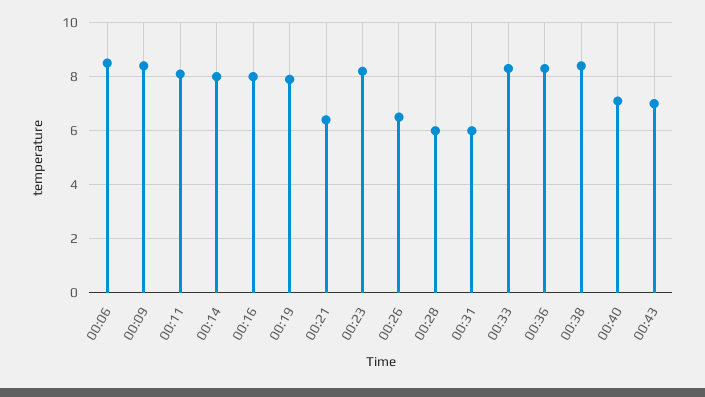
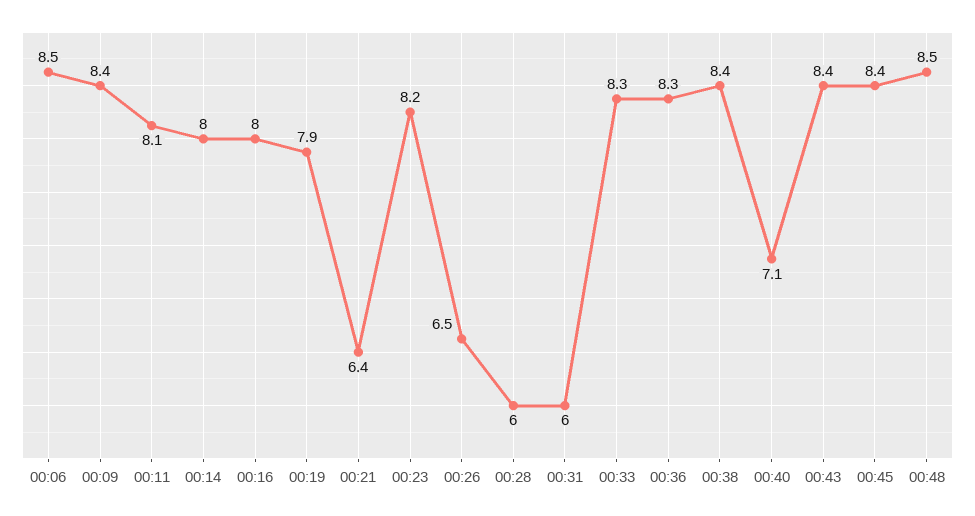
00:43: 7 -> 8.4
00:45: none -> 8.4
00:48: none -> 8.5

